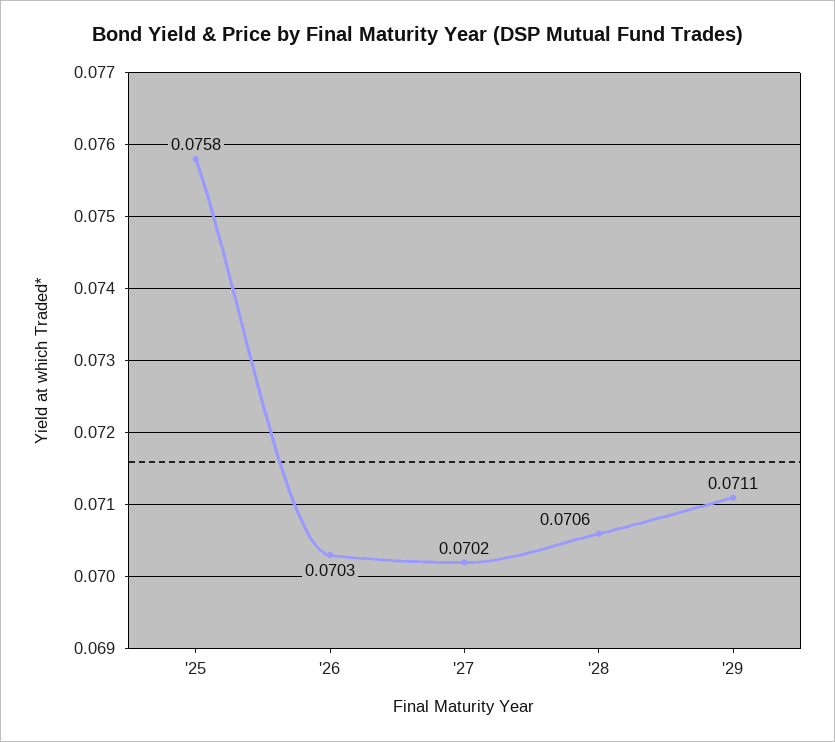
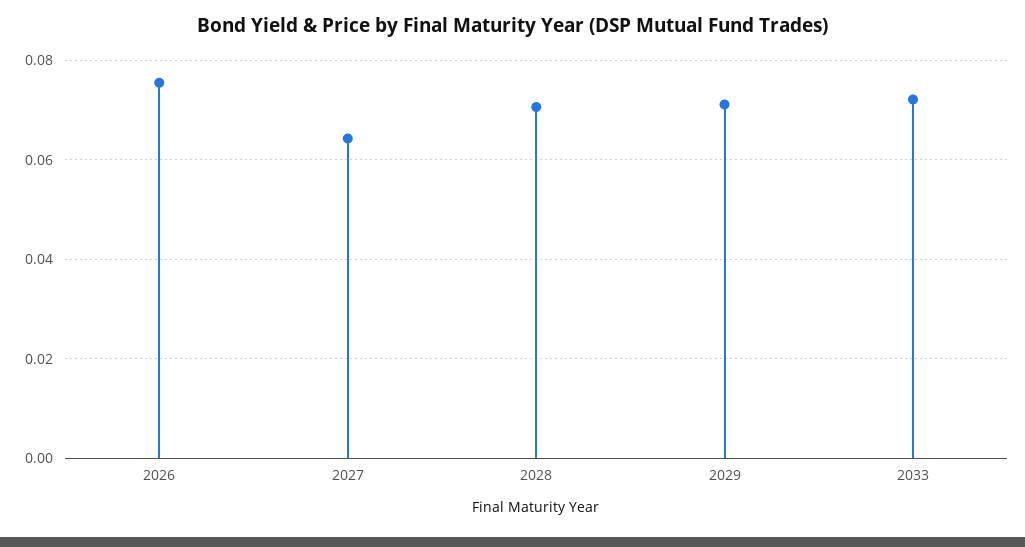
'25: 0.0758 -> none
'26: 0.0703 -> 0.076
'27: 0.0702 -> 0.064
2033: none -> 0.072

